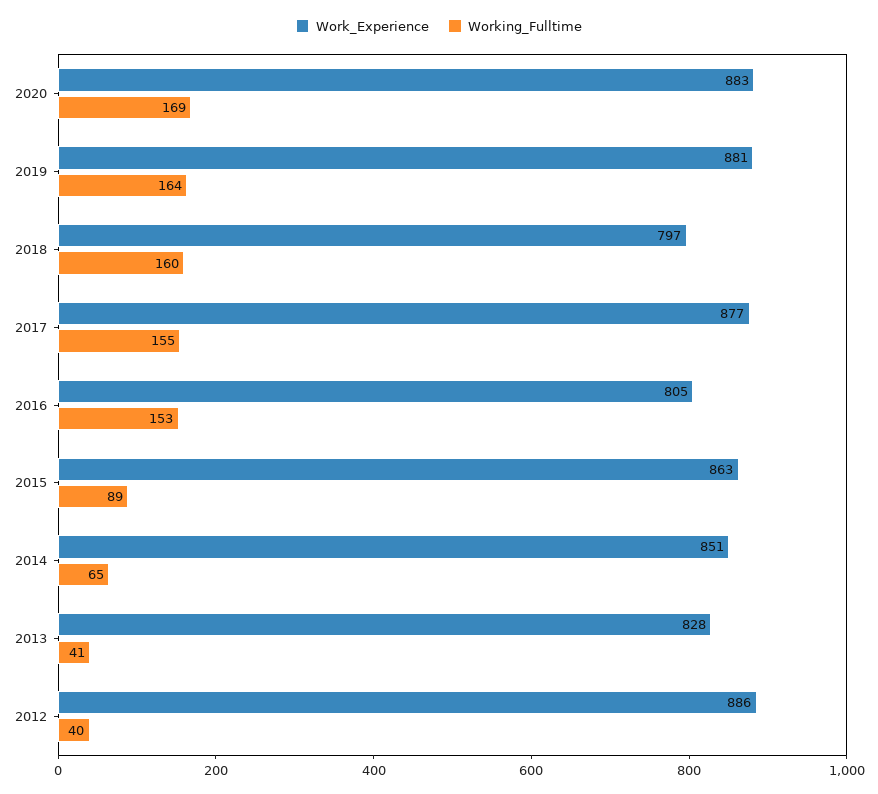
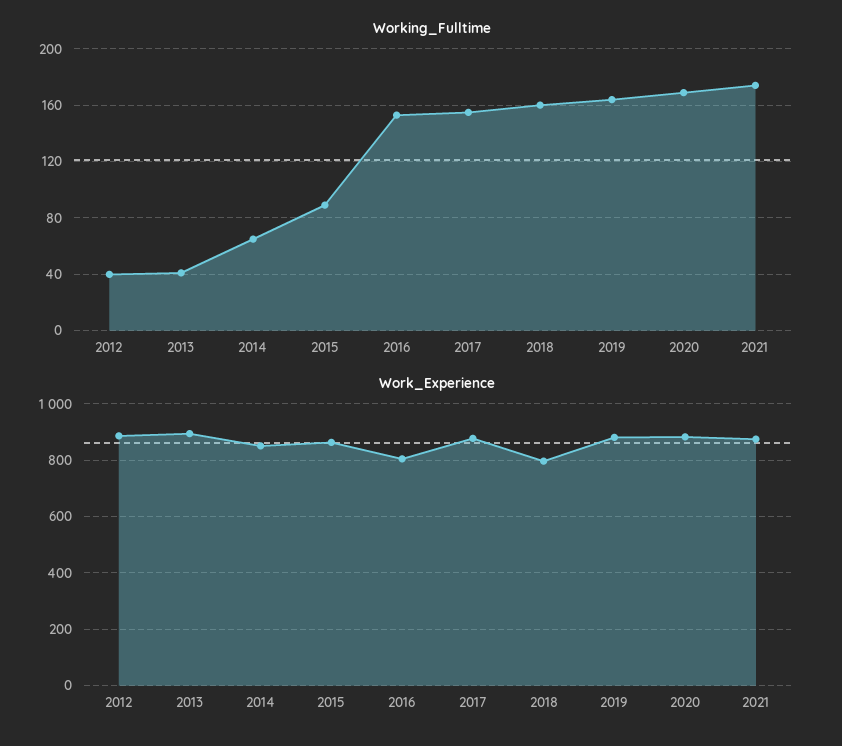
Work_Experience, 2013: 828 -> 900
Working_Fulltime, 2021: none -> 175
Work_Experience, 2021: none -> 875

